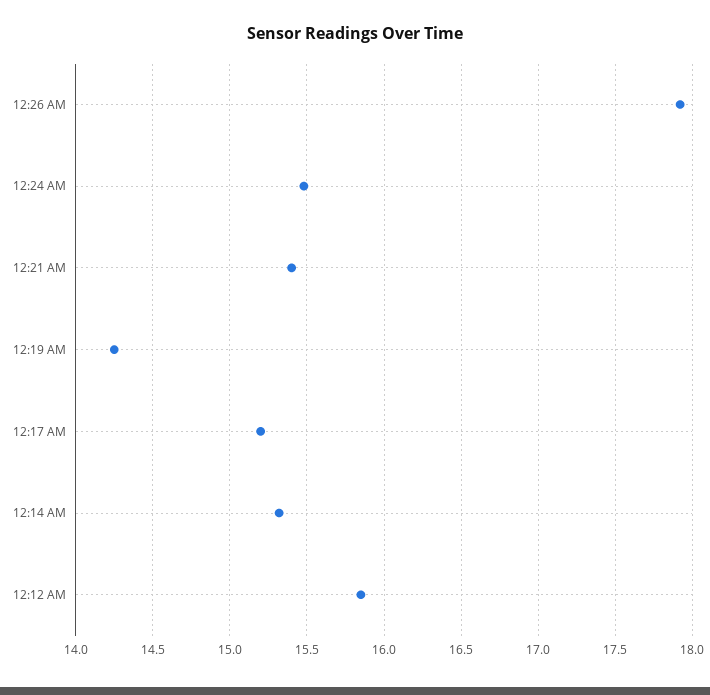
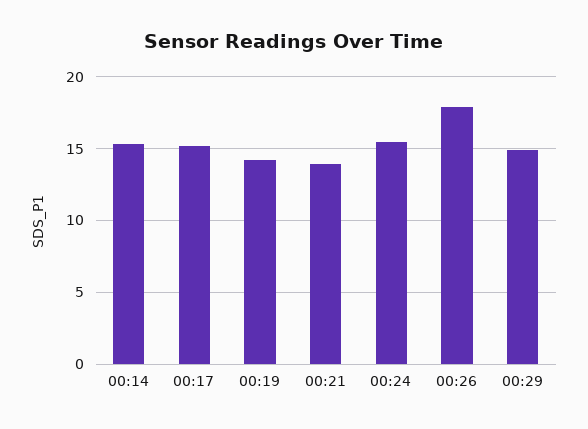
12:21 AM: 15.4 -> 14
12:12 AM: 15.85 -> none
00:29: none -> 15

